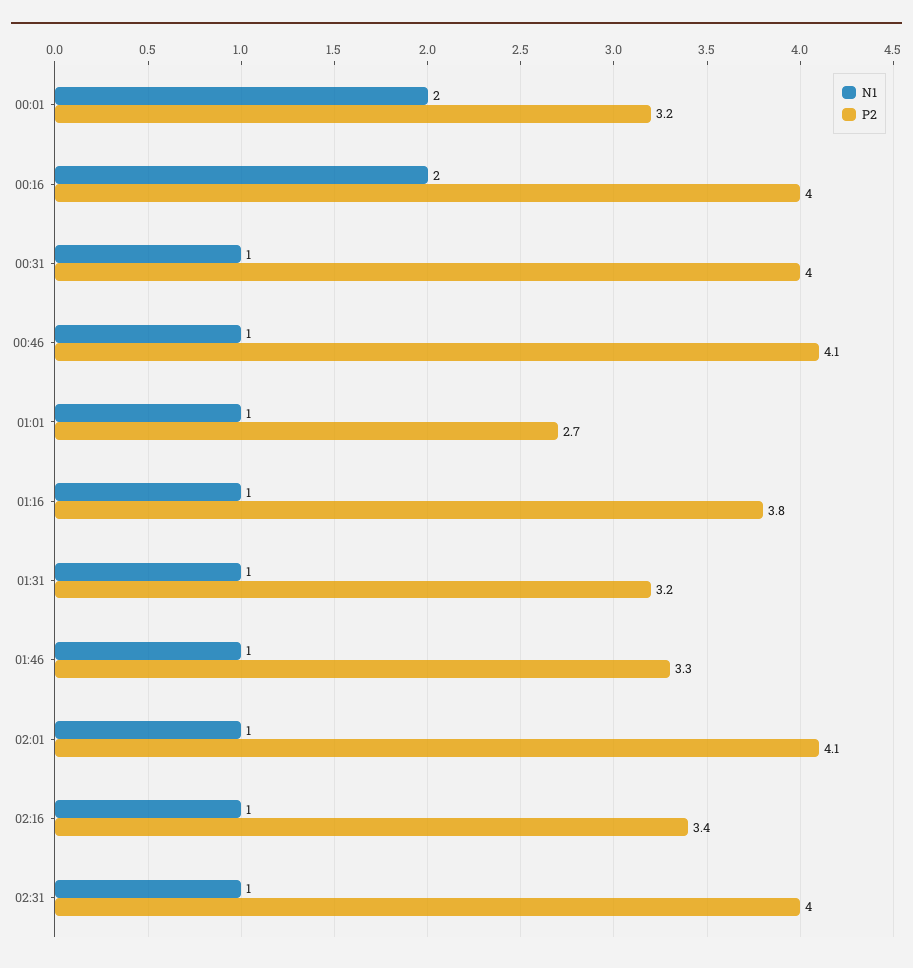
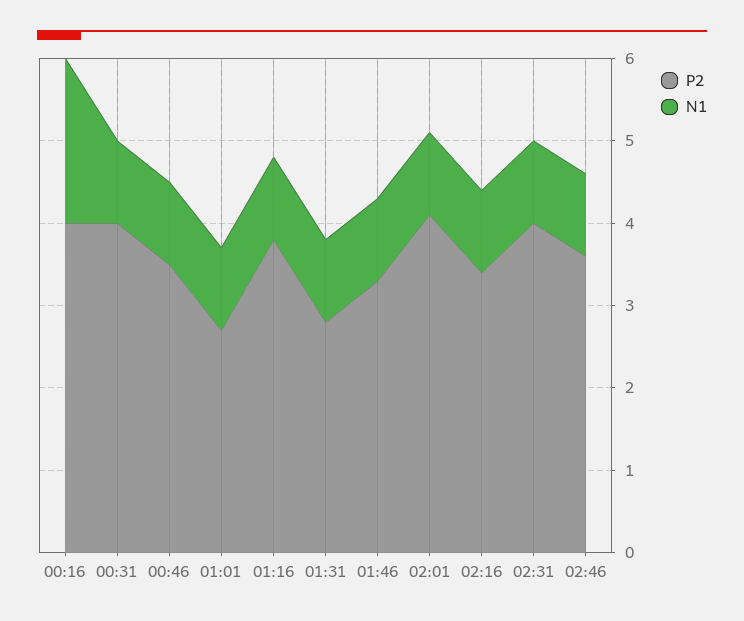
N1, 00:01: 2 -> none
P2, 00:01: 3.2 -> none
P2, 00:46: 4.1 -> 3.5
P2, 01:31: 3.2 -> 2.8
P2, 02:46: none -> 3.6
N1, 02:46: none -> 1

